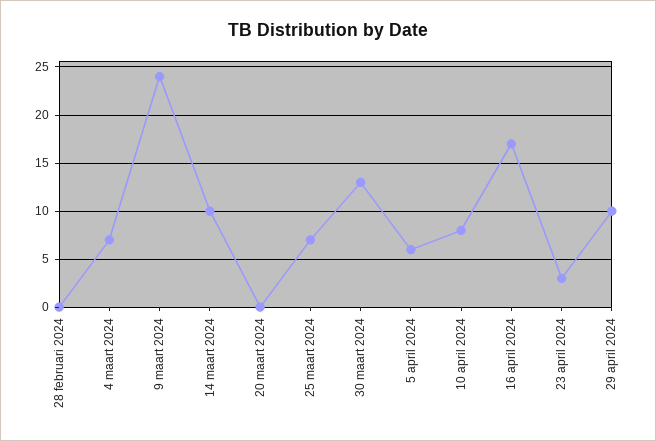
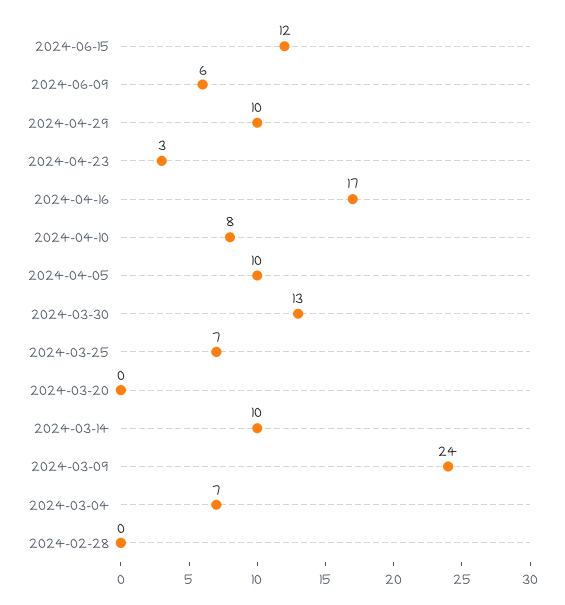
5 april 2024: 6 -> 10
2024-06-15: none -> 12
2024-06-09: none -> 6

